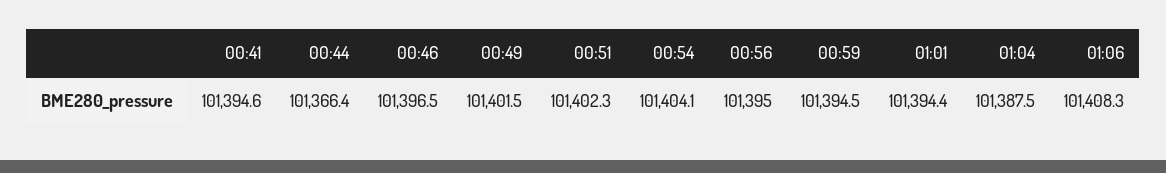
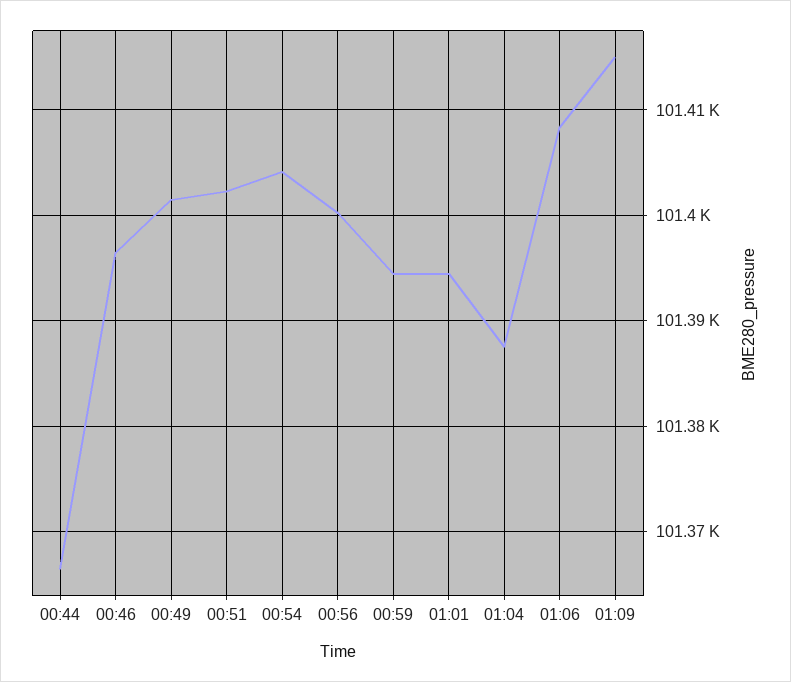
00:41: 101394.6 -> none
00:56: 101395 -> 101400
01:09: none -> 101415

